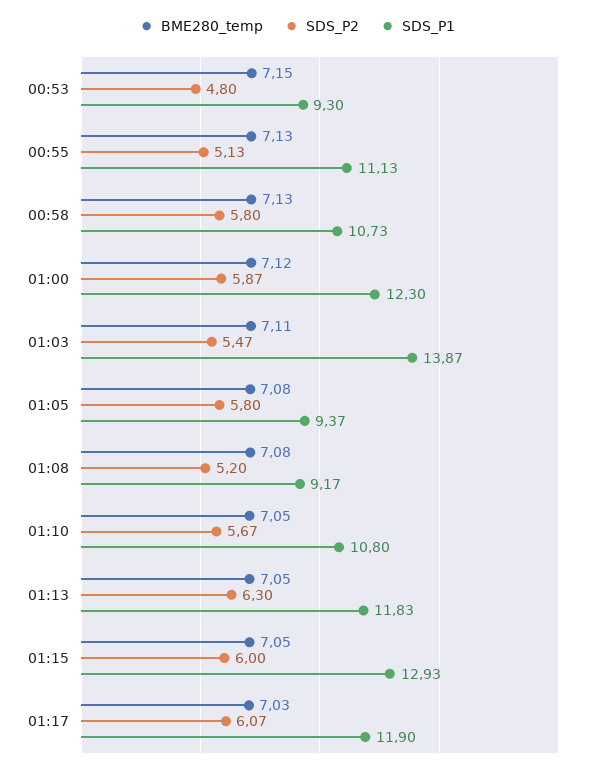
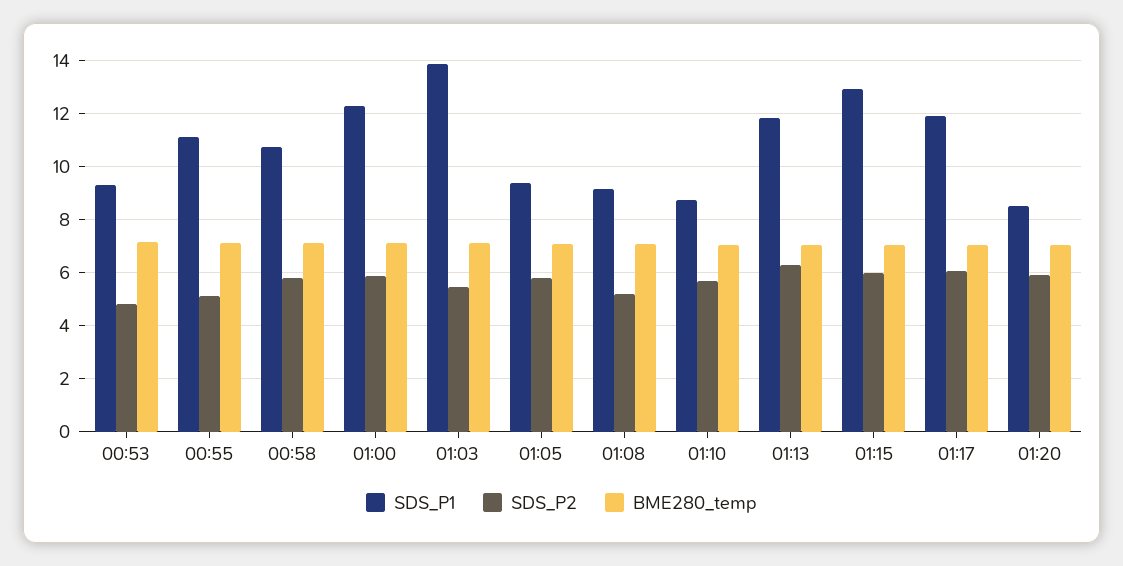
SDS_P1, 01:10: 10.8 -> 8.75
SDS_P1, 01:20: none -> 8.5
SDS_P2, 01:20: none -> 6
BME280_temp, 01:20: none -> 7

